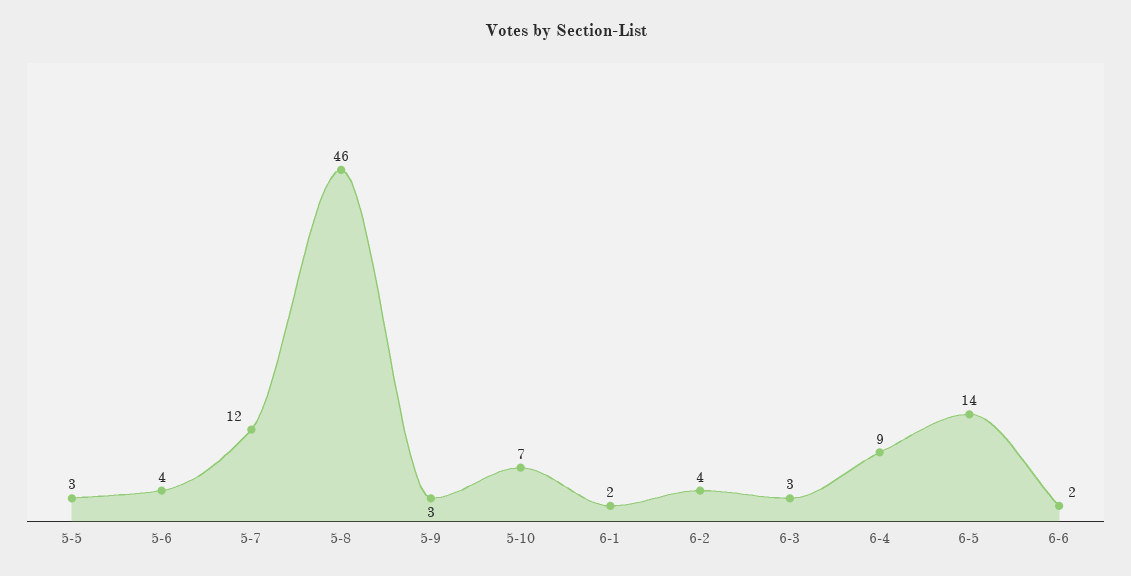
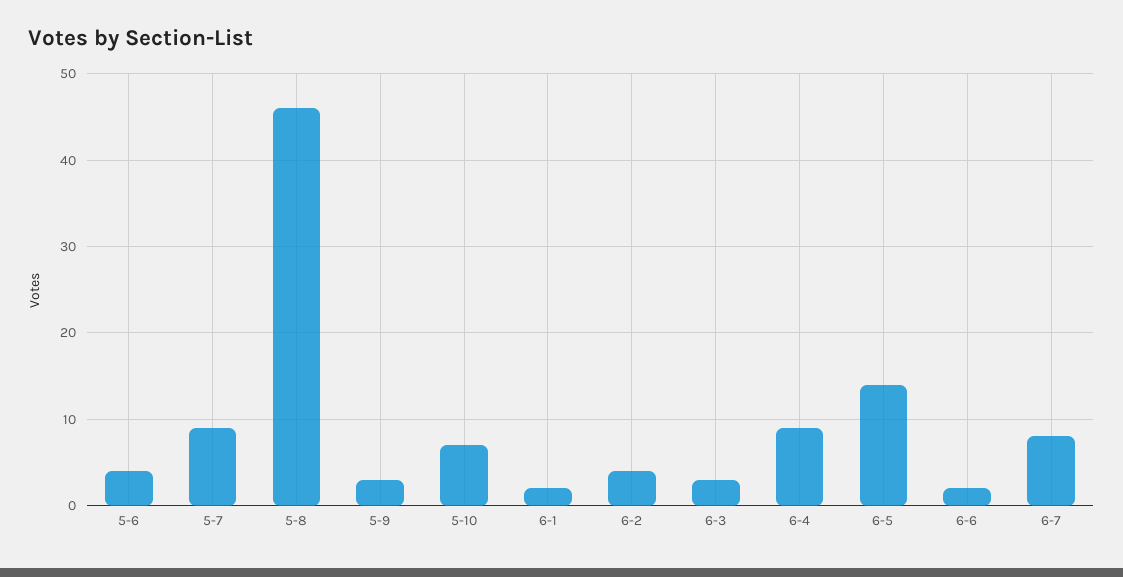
5-5: 3 -> none
5-7: 12 -> 9
6-7: none -> 8

